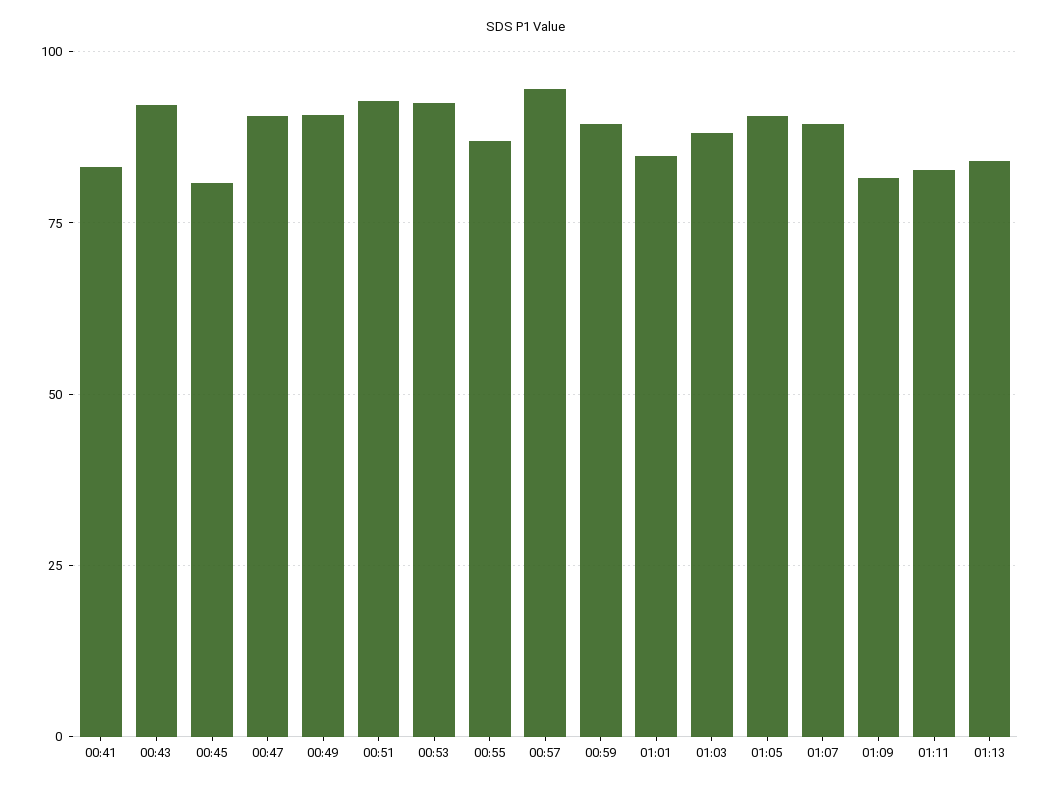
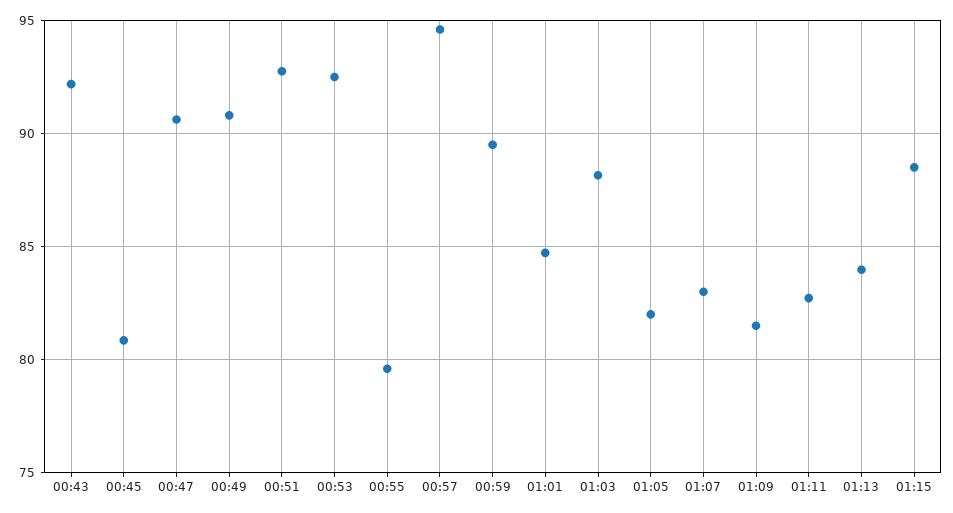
00:41: 82.5 -> none
00:55: 87.5 -> 79.5
01:05: 90 -> 82
01:07: 90 -> 83
01:15: none -> 88.5

